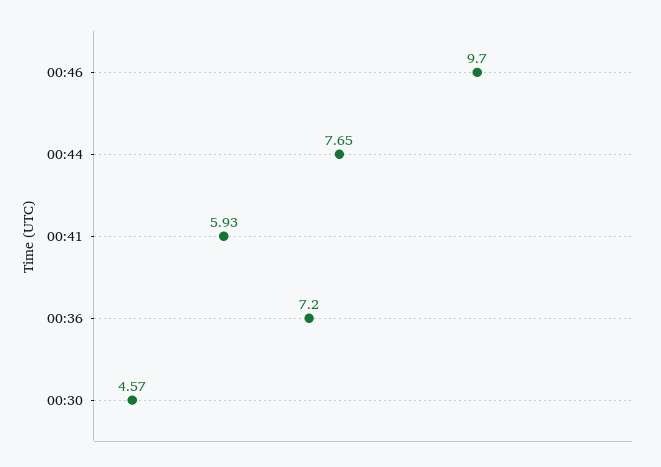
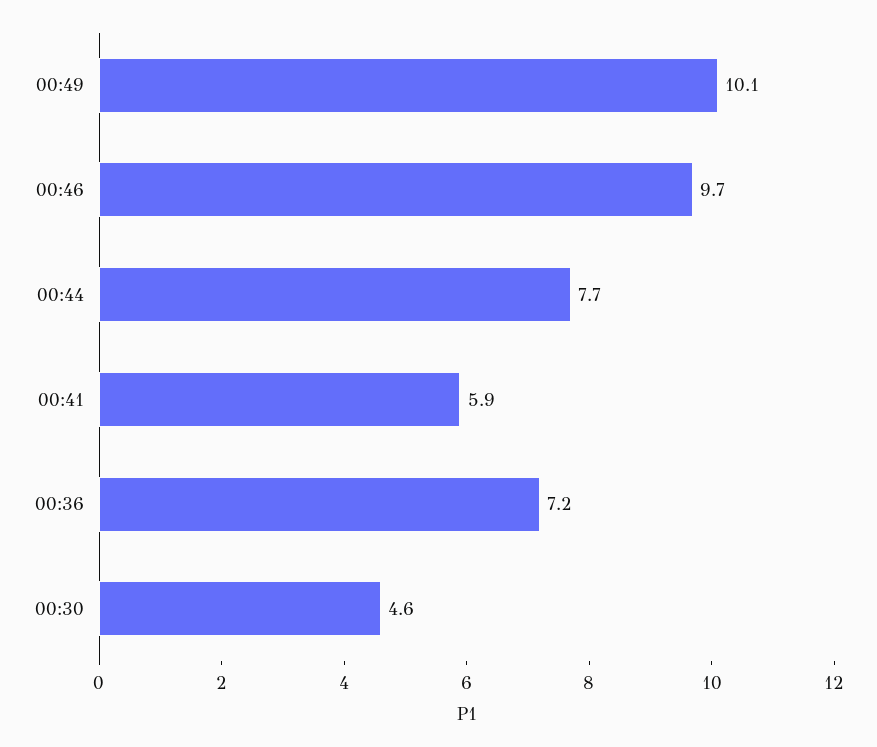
00:49: none -> 10.1

